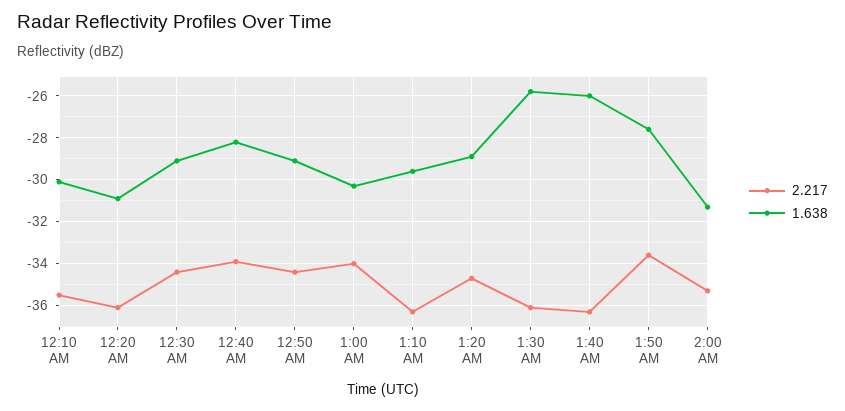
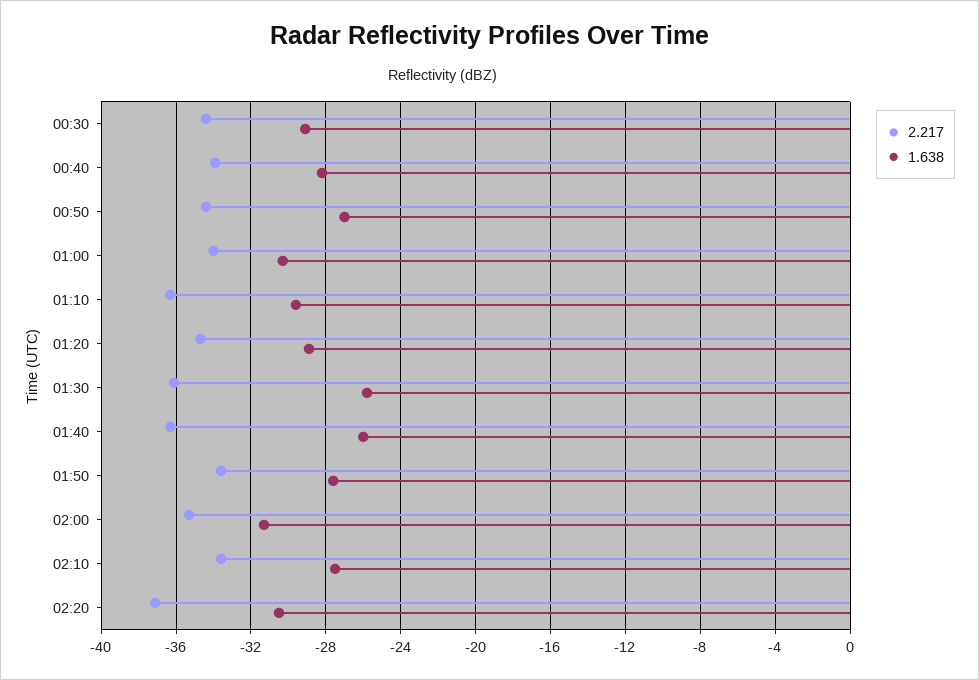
2.217, 12:10 AM: -35.5 -> none
1.638, 12:10 AM: -30 -> none
2.217, 12:20 AM: -36 -> none
1.638, 12:20 AM: -31 -> none
1.638, 12:50 AM: -29 -> -27
2.217, 02:10: none -> -33.5
1.638, 02:10: none -> -27.5
2.217, 02:20: none -> -37
1.638, 02:20: none -> -30.5

